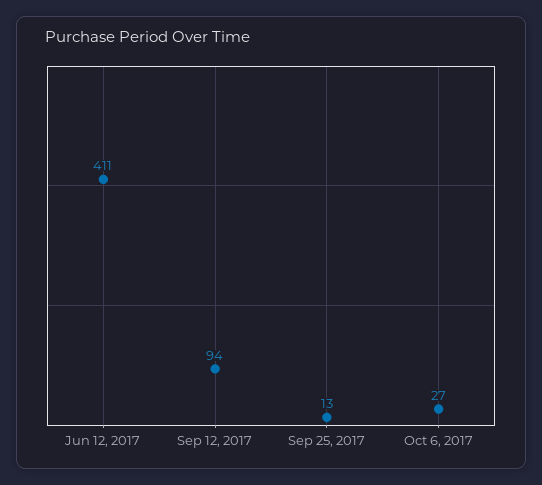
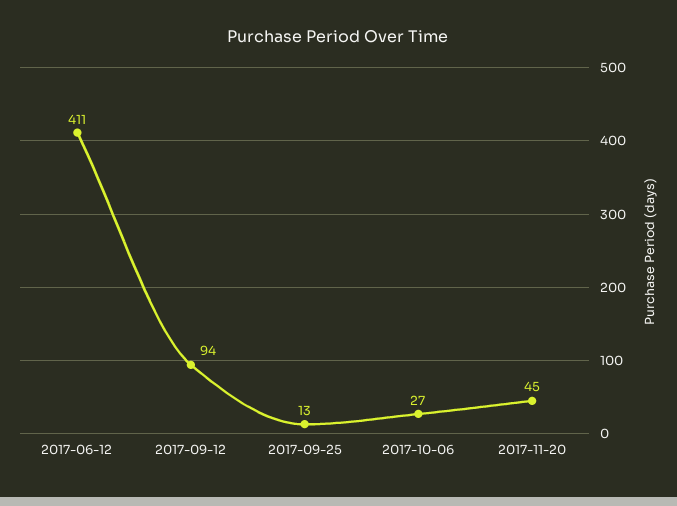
2017-11-20: none -> 45

